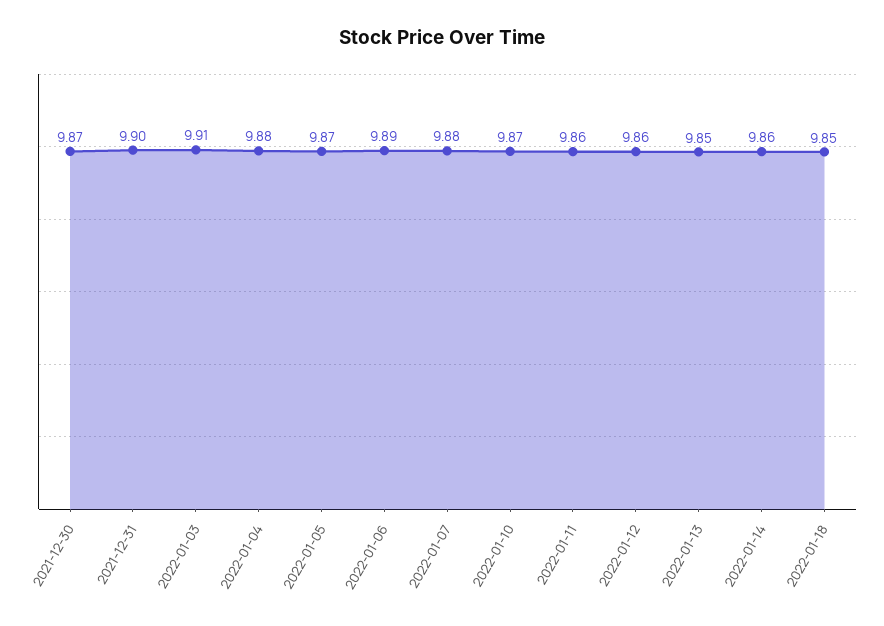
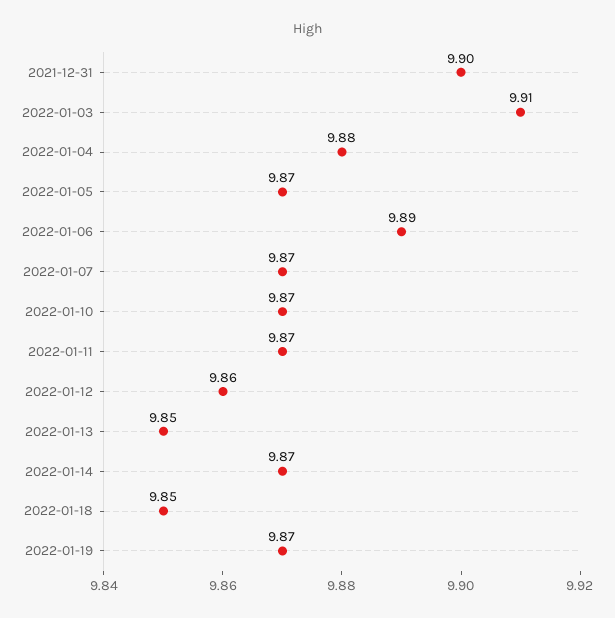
2021-12-30: 9.87 -> none
2022-01-07: 9.88 -> 9.87
2022-01-11: 9.86 -> 9.87
2022-01-14: 9.86 -> 9.87
2022-01-19: none -> 9.87

